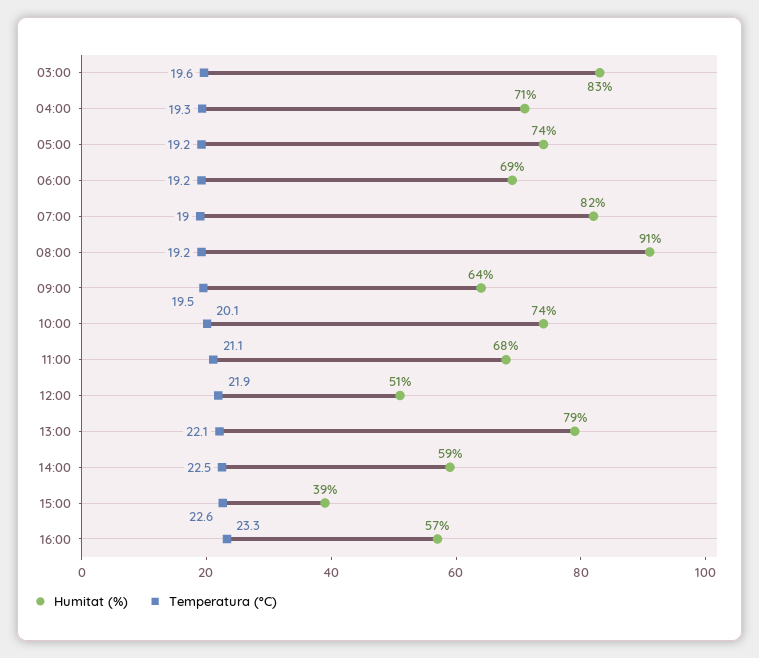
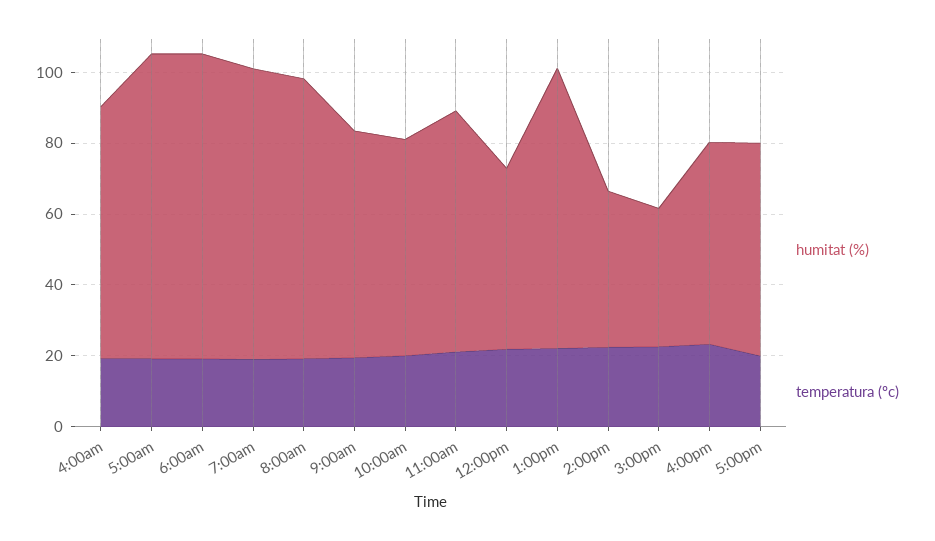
Humitat (%), 03:00: 83 -> none
Temperatura (ºC), 03:00: 19.6 -> none
Humitat (%), 05:00: 74 -> 85
Humitat (%), 06:00: 69 -> 85
Humitat (%), 08:00: 91 -> 80
Humitat (%), 10:00: 74 -> 60
Humitat (%), 14:00: 59 -> 45
Humitat (%), 5:00pm: none -> 60
Temperatura (ºC), 5:00pm: none -> 20

